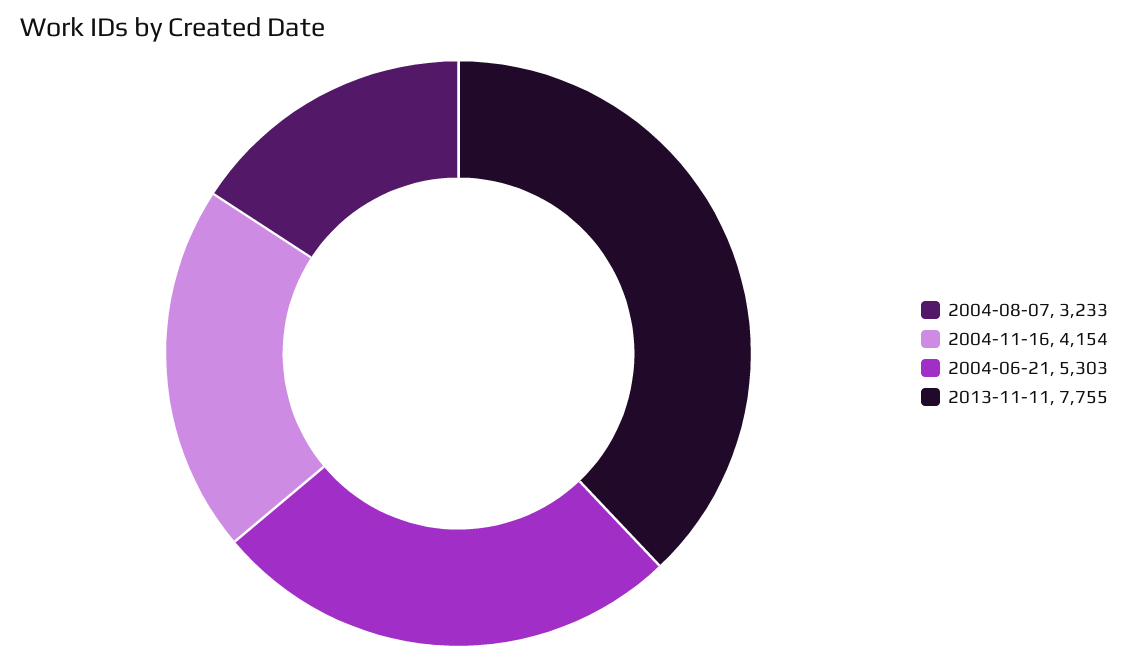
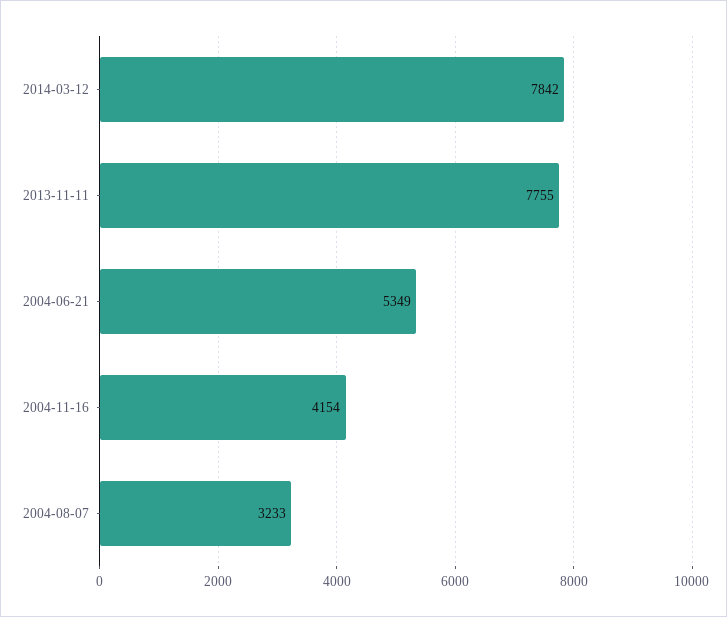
2004-06-21: 5303 -> 5349
2014-03-12: none -> 7842

